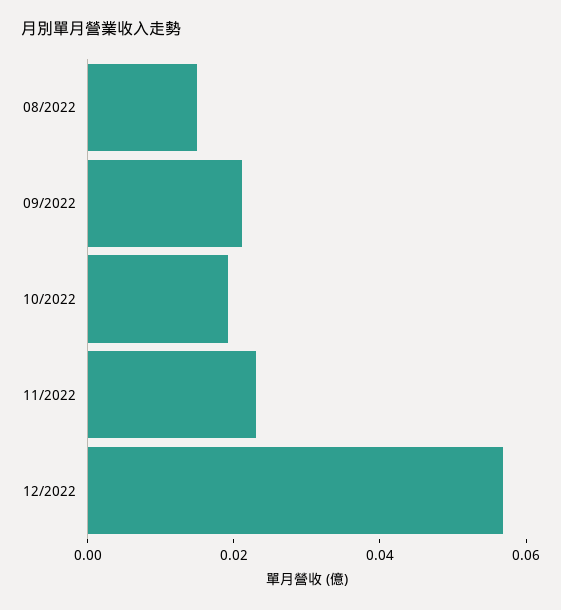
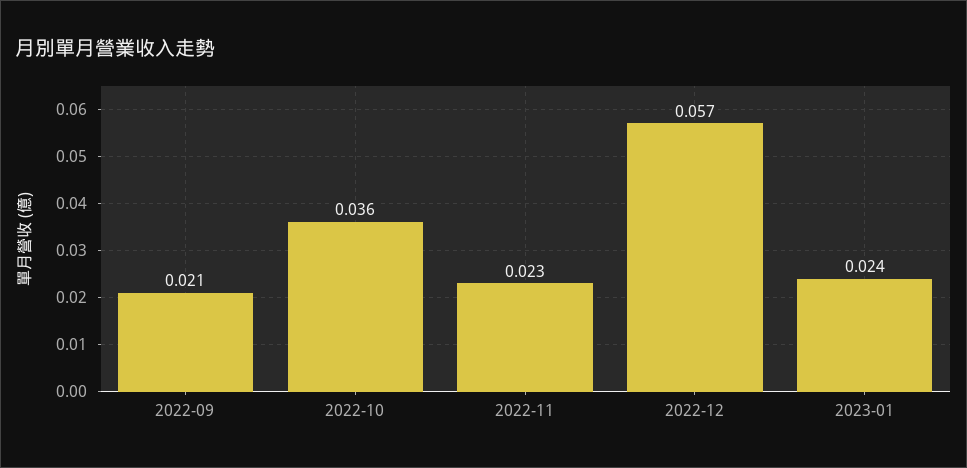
08/2022: 0.015 -> none
10/2022: 0.02 -> 0.036
2023-01: none -> 0.024

